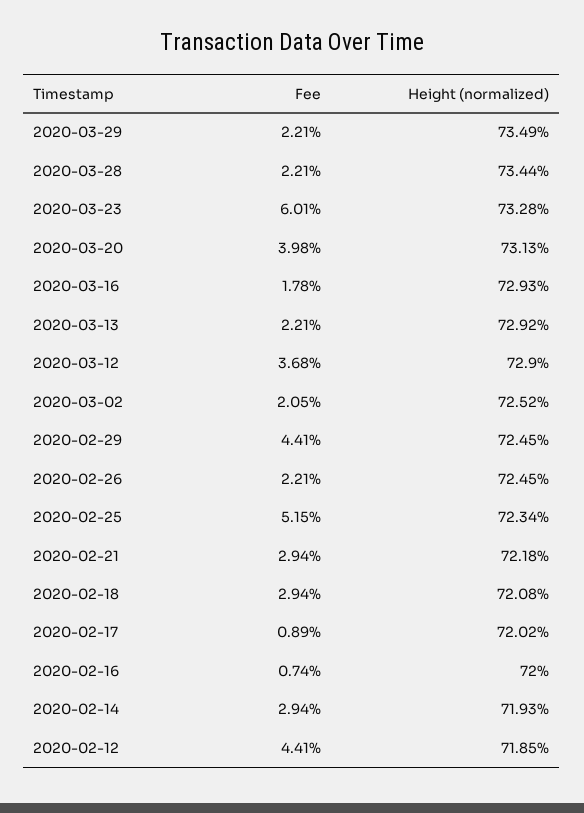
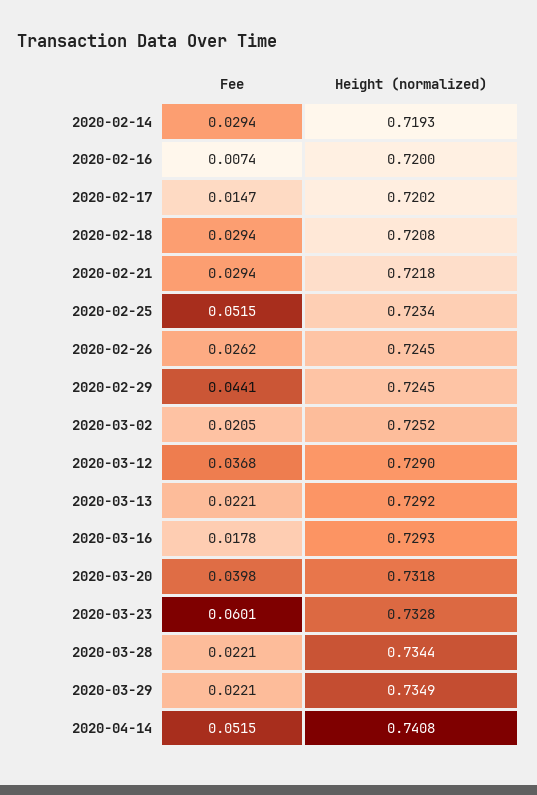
Height (normalized), 2020-03-20: 0.7313 -> 0.7318
Fee, 2020-02-26: 0.0221 -> 0.0262
Fee, 2020-02-17: 0.0089 -> 0.0147
Fee, 2020-02-12: 0.0441 -> none
Height (normalized), 2020-02-12: 0.7185 -> none
Fee, 2020-04-14: none -> 0.0515
Height (normalized), 2020-04-14: none -> 0.7408

